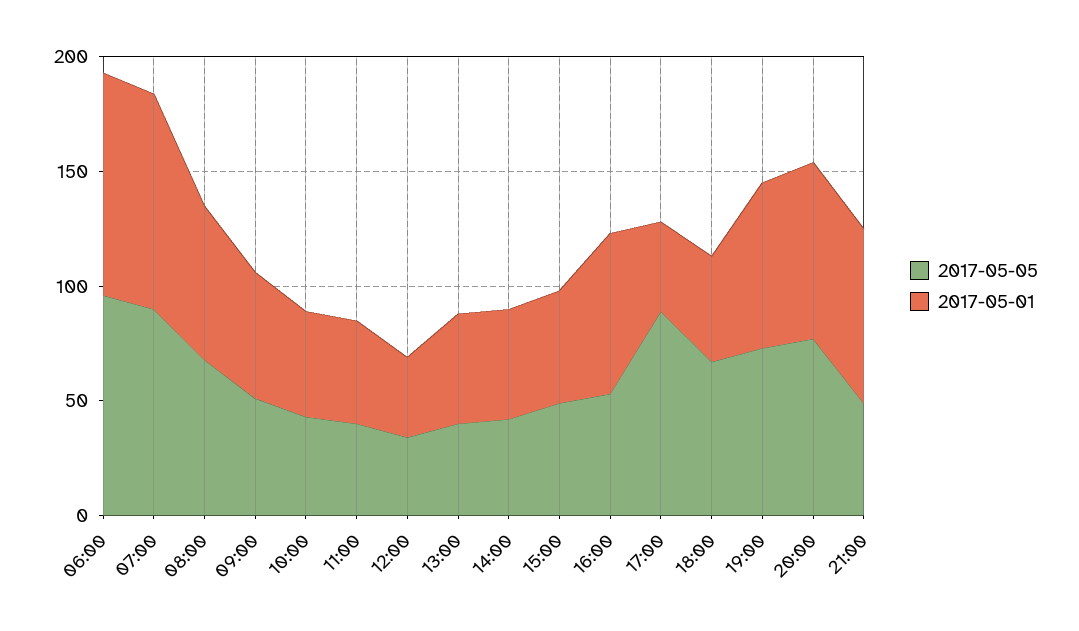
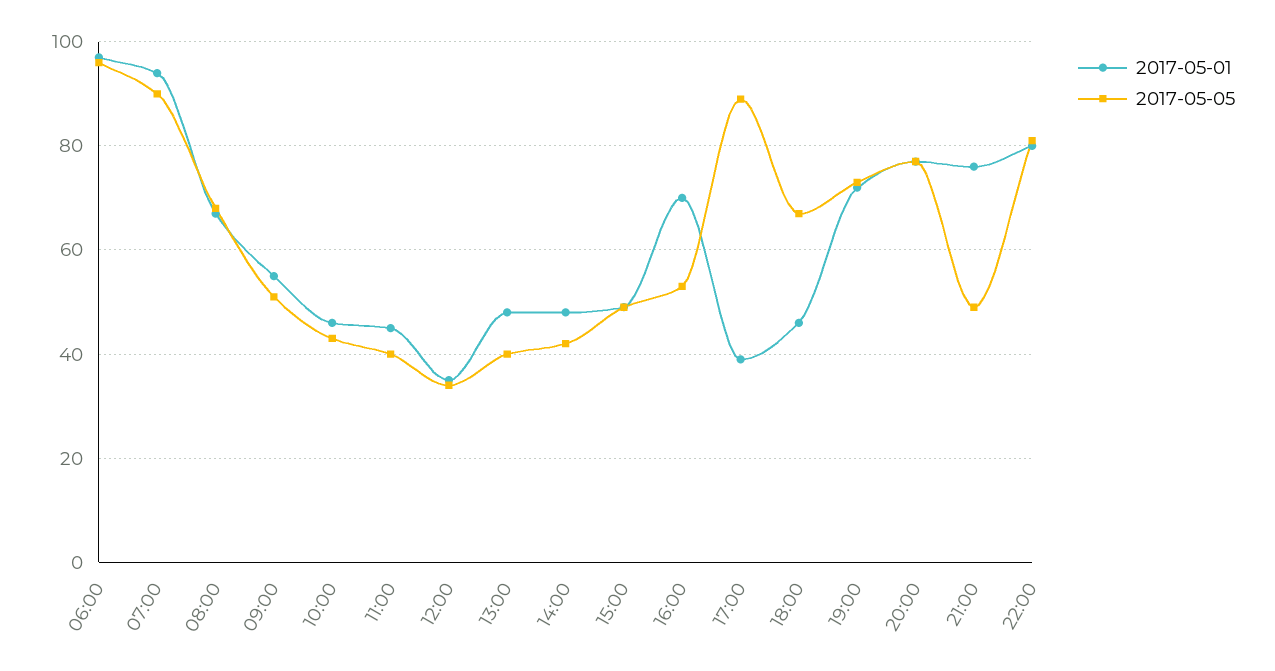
2017-05-01, 22:00: none -> 80
2017-05-05, 22:00: none -> 80

